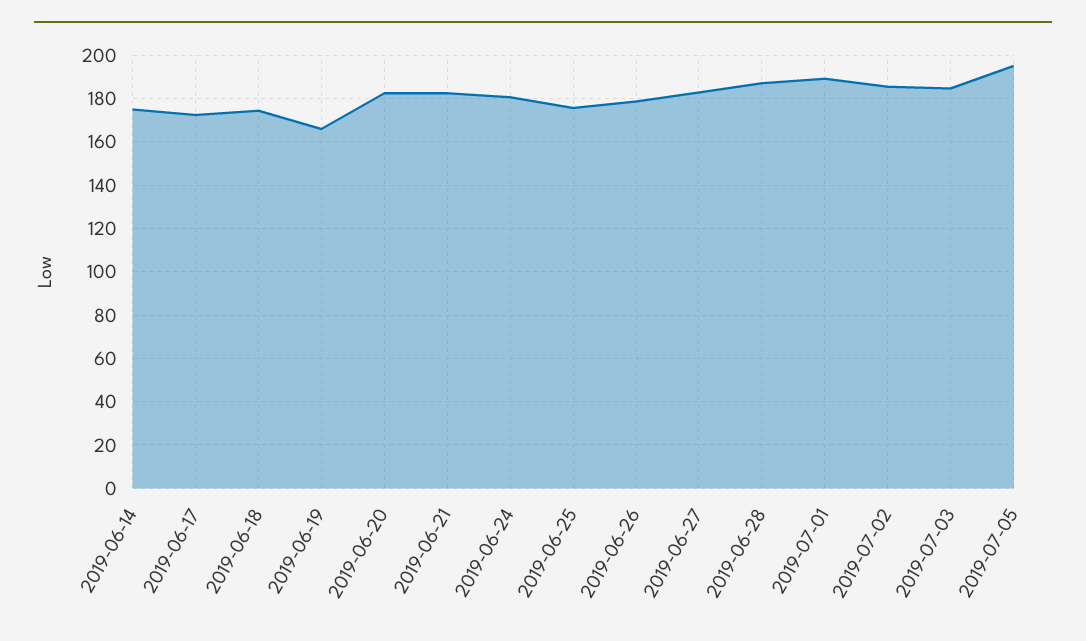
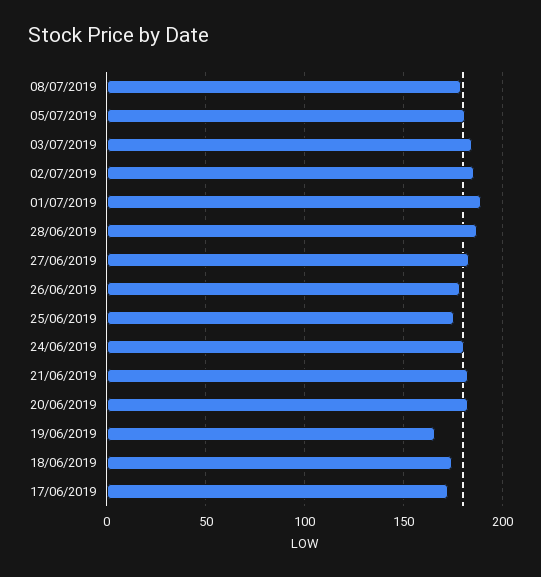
2019-06-14: 175 -> none
2019-07-05: 195 -> 180
08/07/2019: none -> 180

